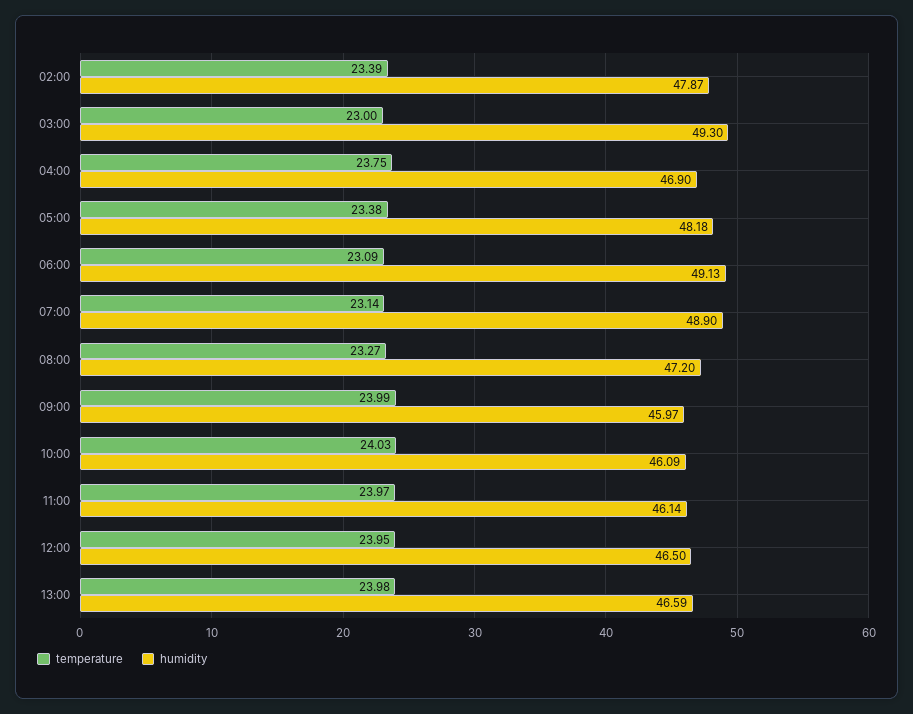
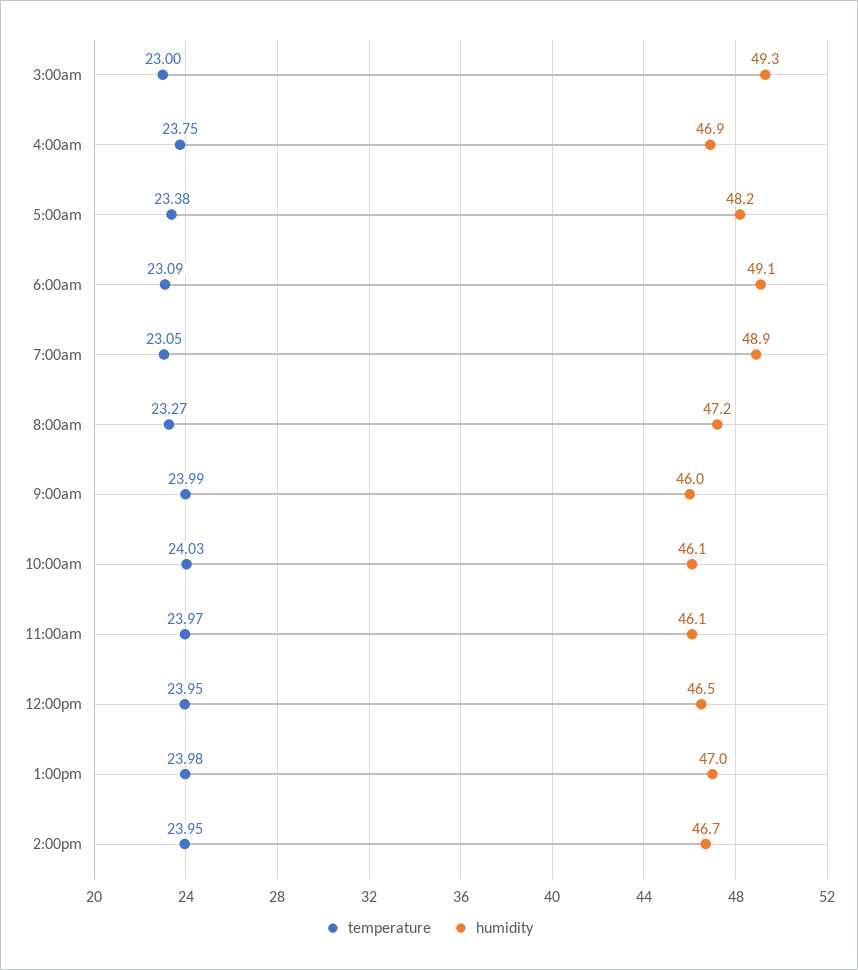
temperature, 02:00: 23.39 -> none
humidity, 02:00: 47.87 -> none
temperature, 07:00: 23.14 -> 23.05
humidity, 13:00: 46.59 -> 47
temperature, 2:00pm: none -> 23.95
humidity, 2:00pm: none -> 46.7

